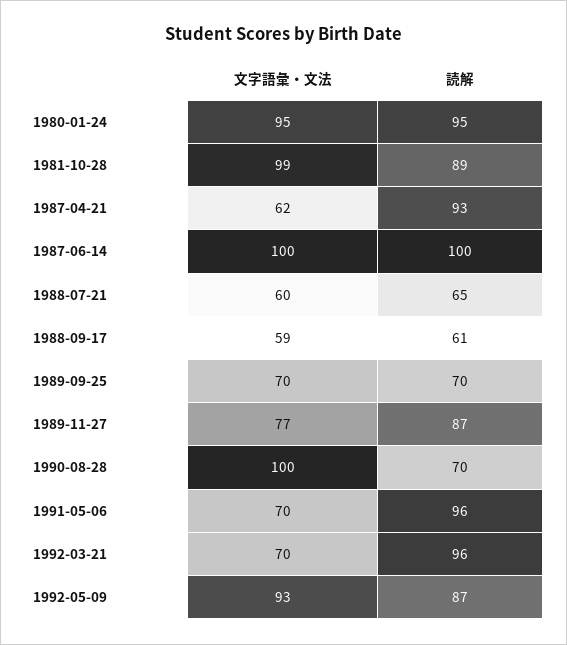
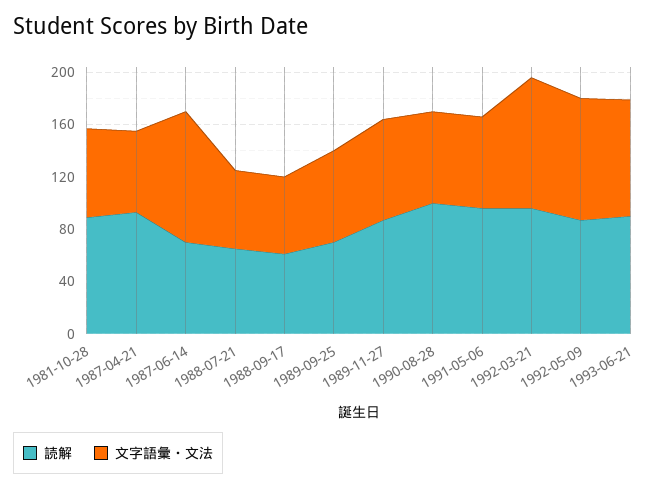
文字語彙・文法, 1980-01-24: 95 -> none
読解, 1980-01-24: 95 -> none
文字語彙・文法, 1981-10-28: 99 -> 70
読解, 1987-06-14: 100 -> 70
文字語彙・文法, 1990-08-28: 100 -> 70
読解, 1990-08-28: 70 -> 100
文字語彙・文法, 1992-03-21: 70 -> 100
読解, 1993-06-21: none -> 90
文字語彙・文法, 1993-06-21: none -> 90

